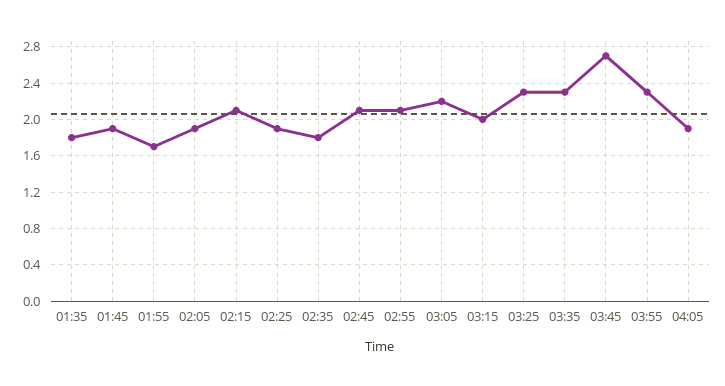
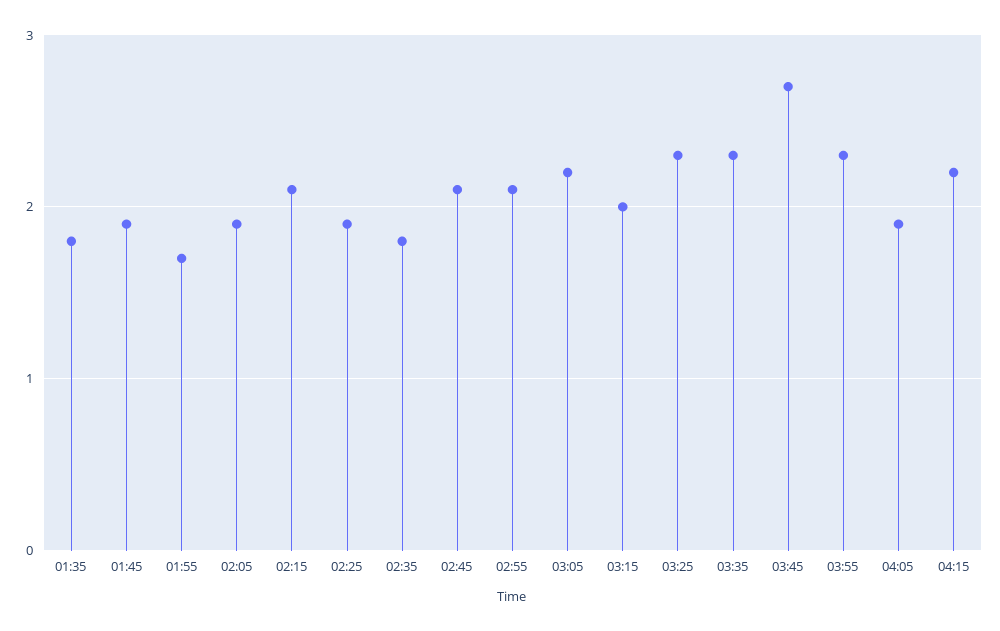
04:15: none -> 2.2

